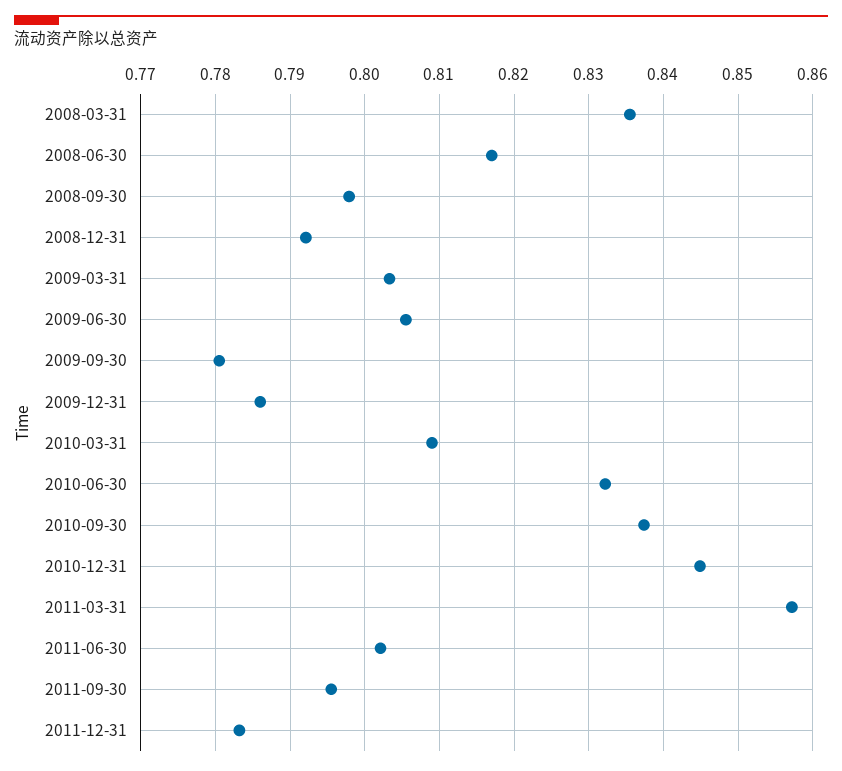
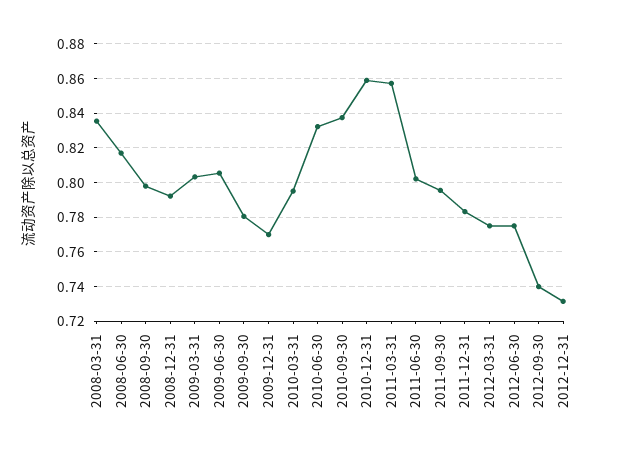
2009-12-31: 0.786 -> 0.77
2010-03-31: 0.809 -> 0.795
2010-12-31: 0.845 -> 0.86
2012-03-31: none -> 0.775
2012-06-30: none -> 0.775
2012-09-30: none -> 0.74
2012-12-31: none -> 0.73

